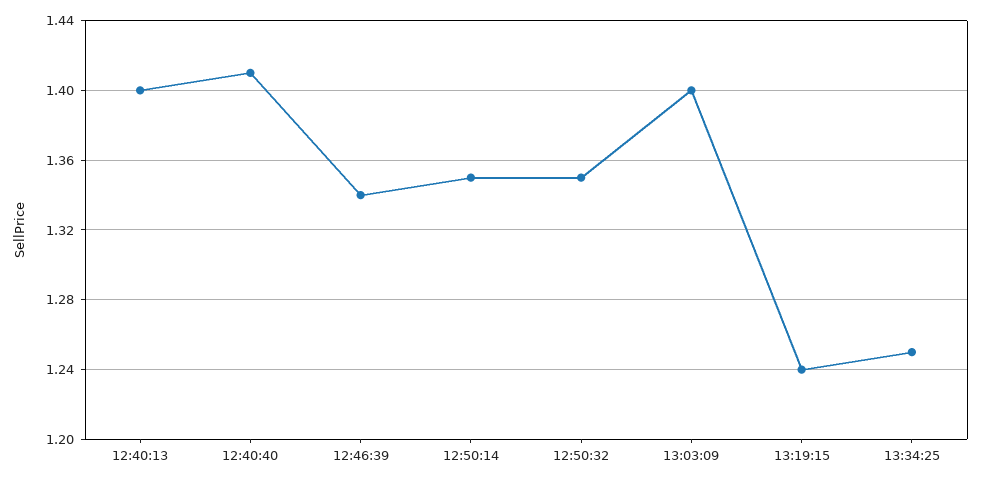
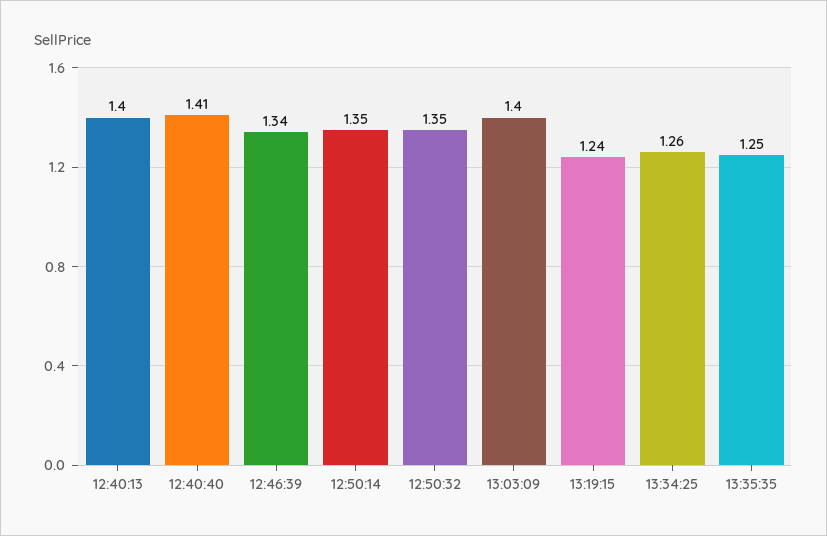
13:34:25: 1.25 -> 1.26
13:35:35: none -> 1.25

